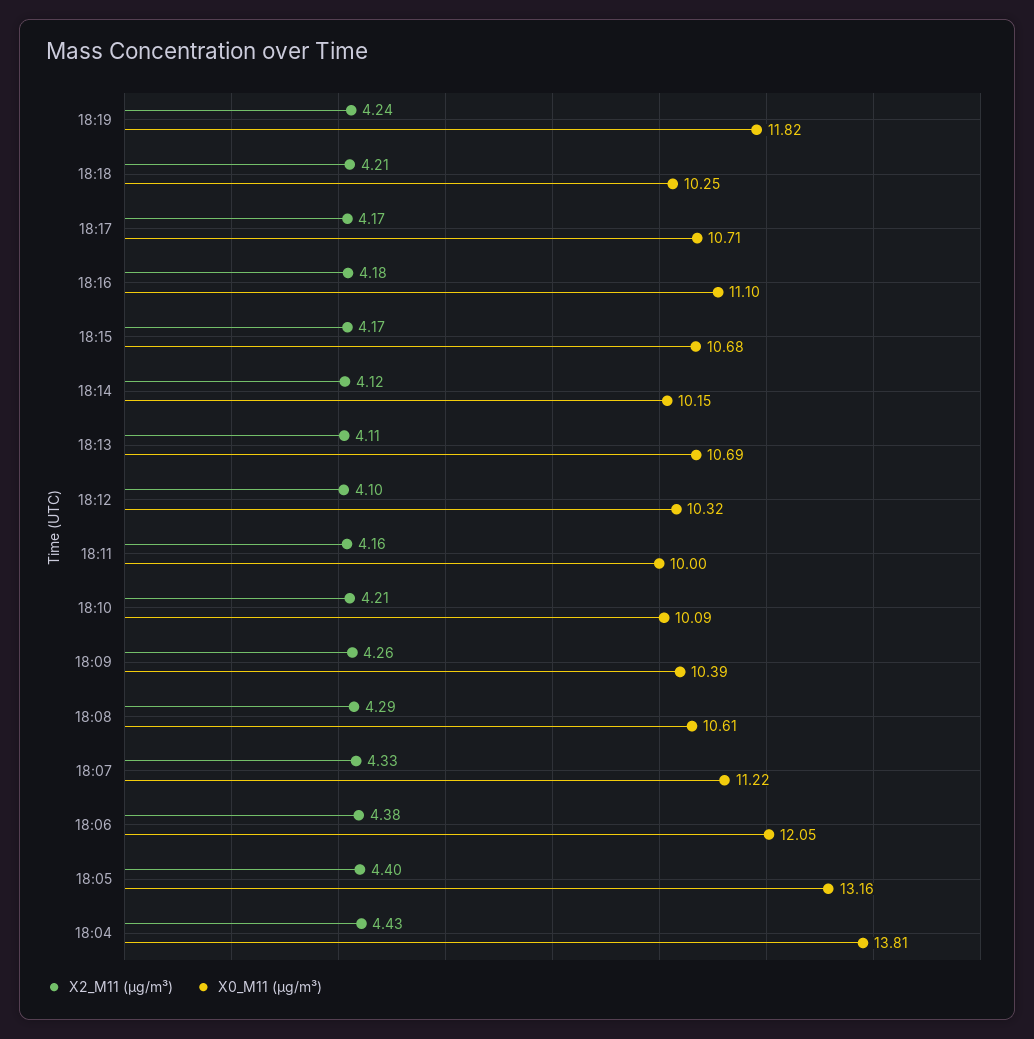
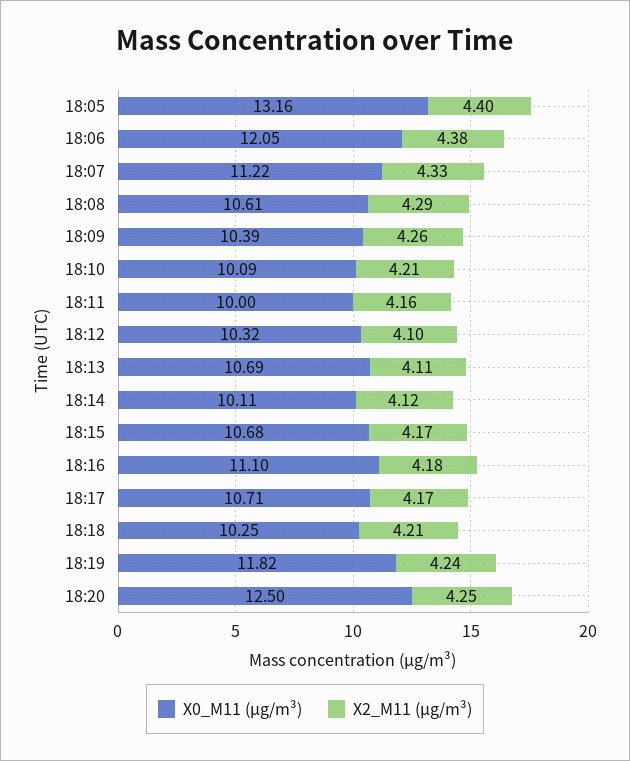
X0_M11 (μg/m³), 18:14: 10.15 -> 10.11
X2_M11 (μg/m³), 18:04: 4.43 -> none
X0_M11 (μg/m³), 18:04: 13.81 -> none
X0_M11 (μg/m³), 18:20: none -> 12.5
X2_M11 (μg/m³), 18:20: none -> 4.25

